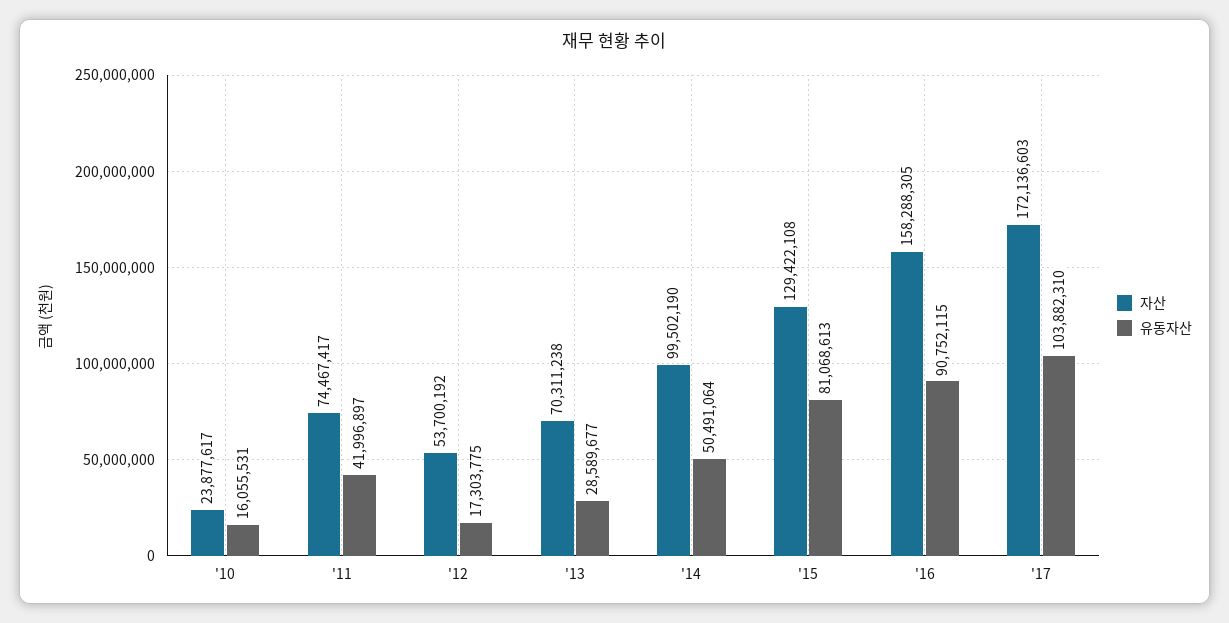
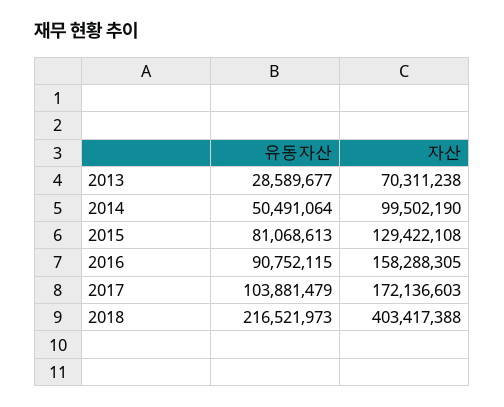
자산, '10: 23877617 -> none
유동자산, '10: 16055531 -> none
자산, '11: 74467417 -> none
유동자산, '11: 41996897 -> none
자산, '12: 53700192 -> none
유동자산, '12: 17303775 -> none
유동자산, '17: 103882310 -> 103881479
유동자산, 2018: none -> 216521973
자산, 2018: none -> 403417388

